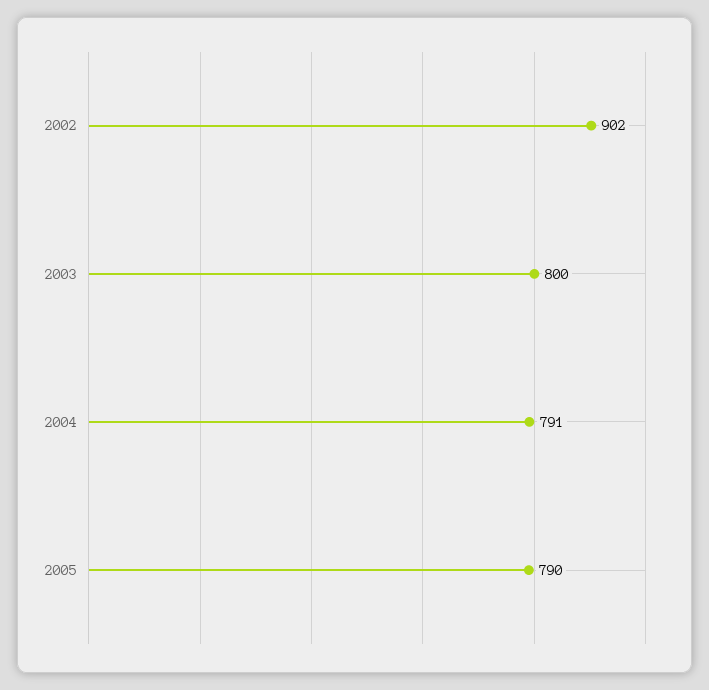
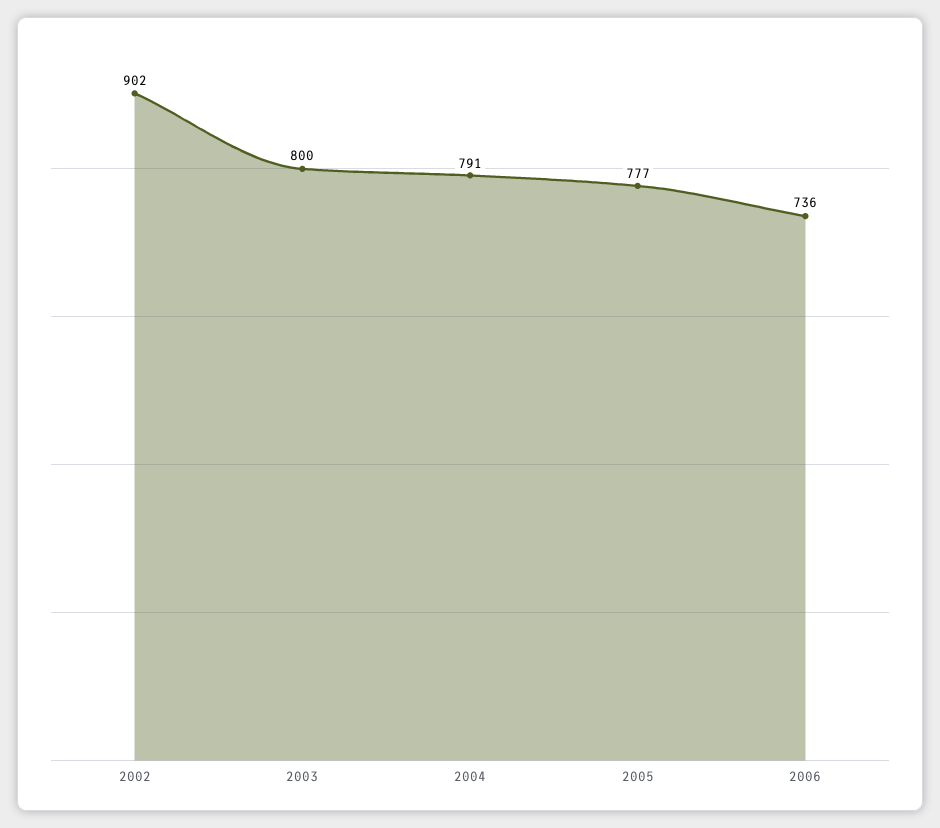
2005: 790 -> 777
2006: none -> 736

